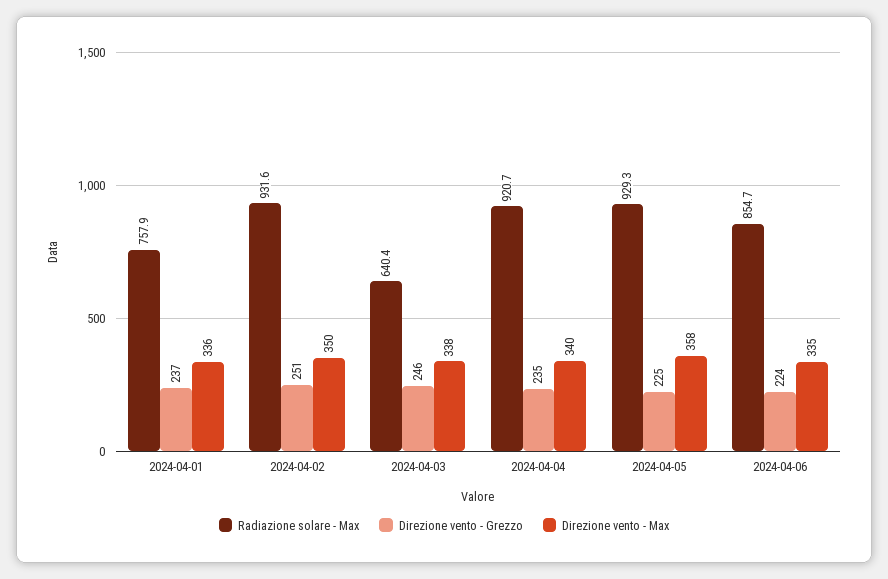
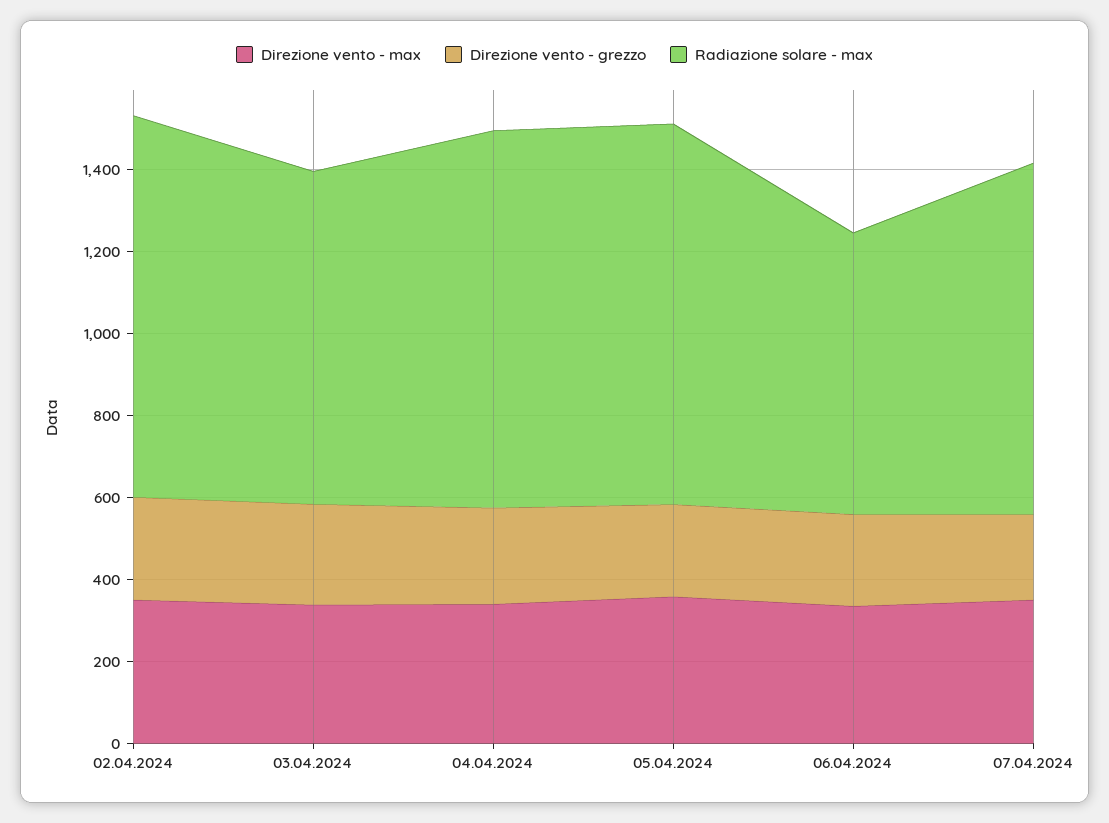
Radiazione solare - Max, 2024-04-01: 757.9 -> none
Direzione vento - Grezzo, 2024-04-01: 237 -> none
Direzione vento - Max, 2024-04-01: 336 -> none
Radiazione solare - Max, 2024-04-03: 640.4 -> 800
Radiazione solare - Max, 2024-04-06: 854.7 -> 700
Direzione vento - Max, 07.04.2024: none -> 350
Direzione vento - Grezzo, 07.04.2024: none -> 200
Radiazione solare - Max, 07.04.2024: none -> 850

